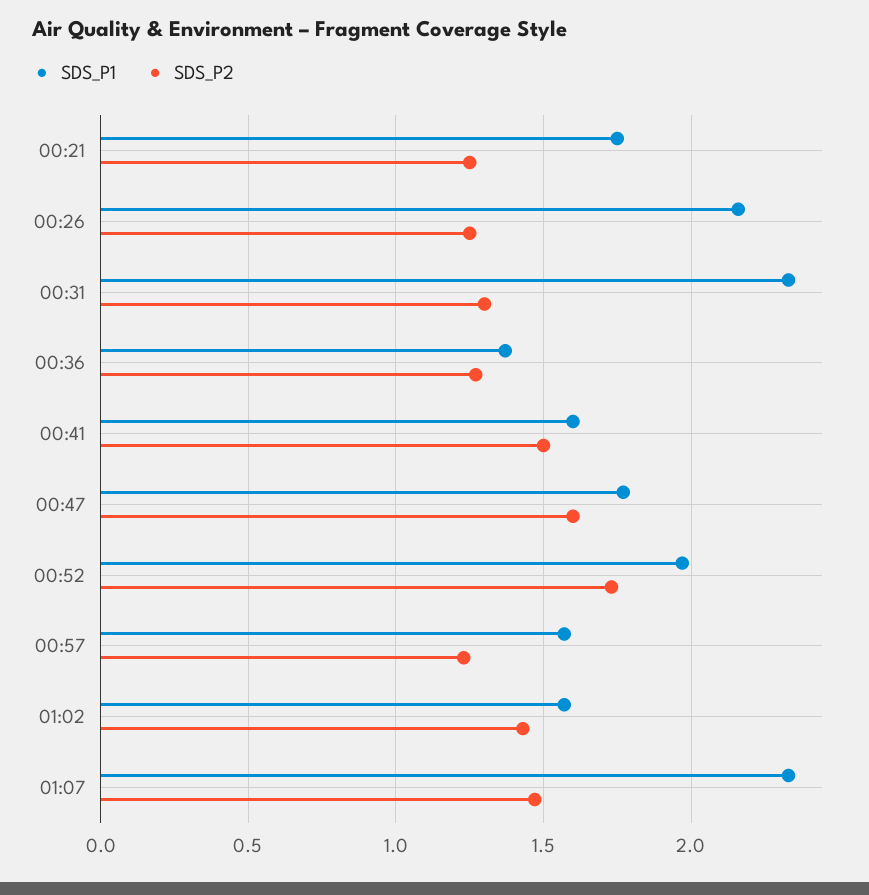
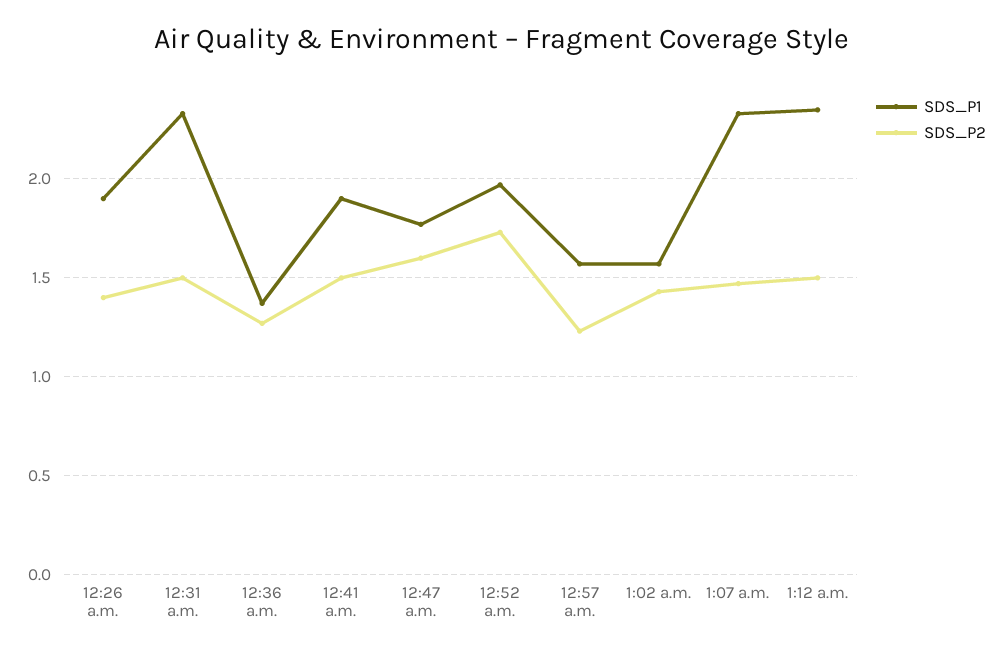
SDS_P1, 00:21: 1.75 -> none
SDS_P2, 00:21: 1.25 -> none
SDS_P1, 00:26: 2.15 -> 1.9
SDS_P2, 00:26: 1.25 -> 1.4
SDS_P2, 00:31: 1.3 -> 1.5
SDS_P1, 00:41: 1.6 -> 1.9
SDS_P1, 1:12 a.m.: none -> 2.35
SDS_P2, 1:12 a.m.: none -> 1.5

